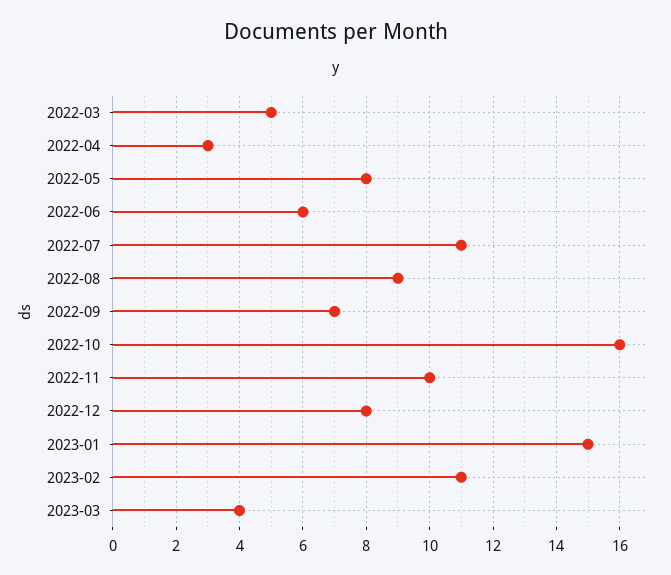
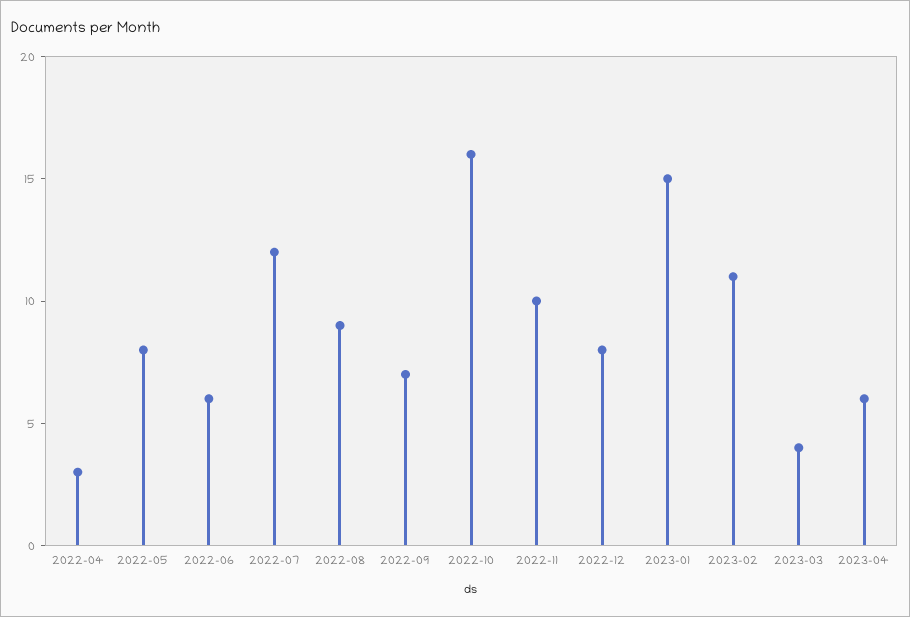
2022-03: 5 -> none
2022-07: 11 -> 12
2023-04: none -> 6

